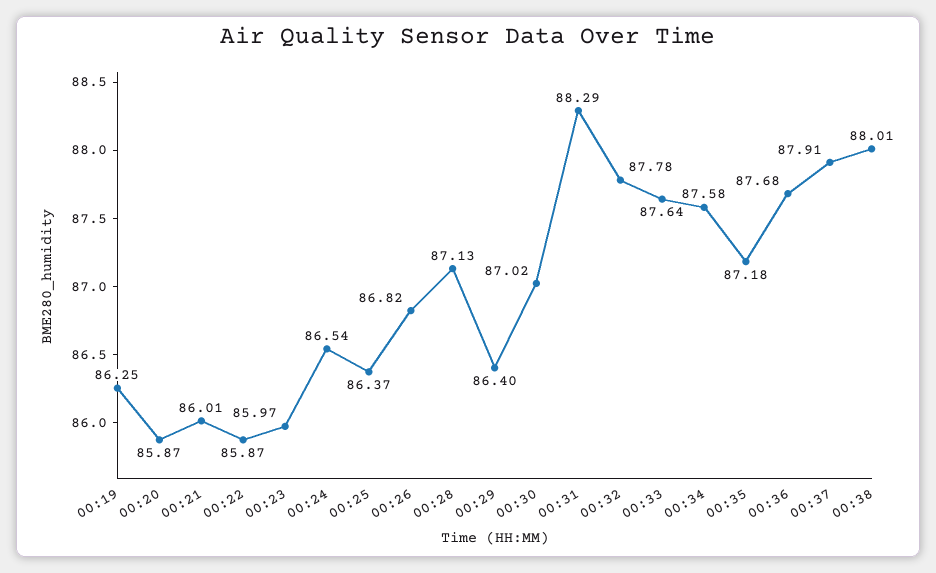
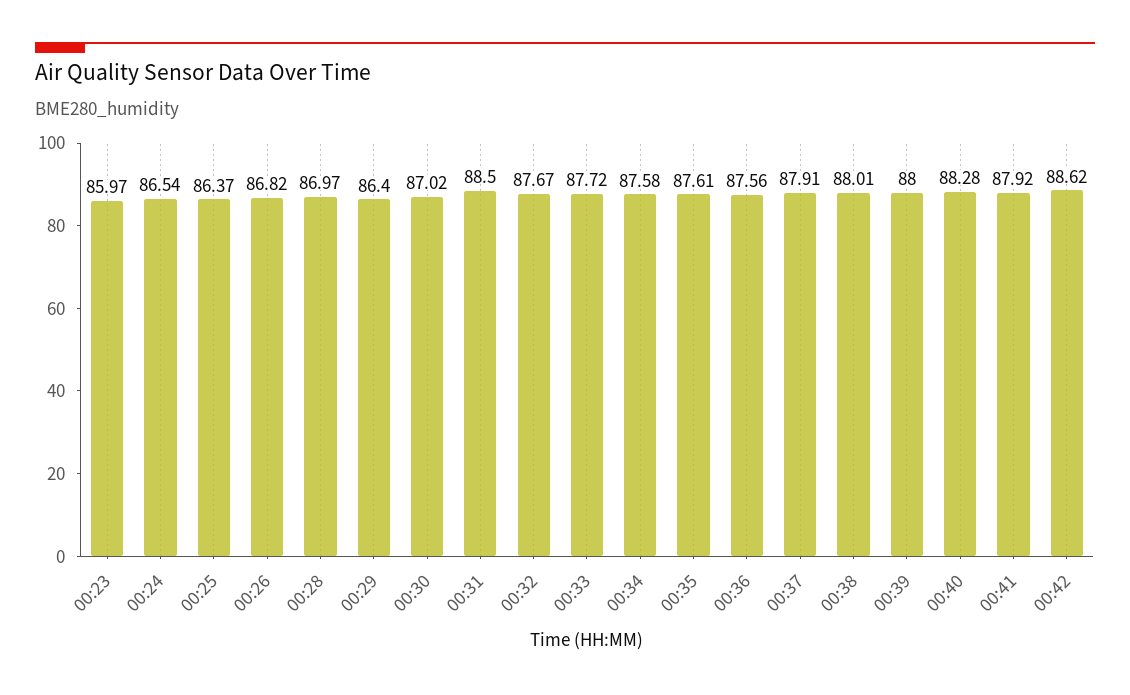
00:19: 86.25 -> none
00:20: 85.87 -> none
00:21: 86.01 -> none
00:22: 85.87 -> none
00:28: 87.13 -> 86.97
00:31: 88.29 -> 88.5
00:32: 87.78 -> 87.67
00:33: 87.64 -> 87.72
00:35: 87.18 -> 87.61
00:36: 87.68 -> 87.56
00:39: none -> 88
00:40: none -> 88.28
00:41: none -> 87.92
00:42: none -> 88.62

